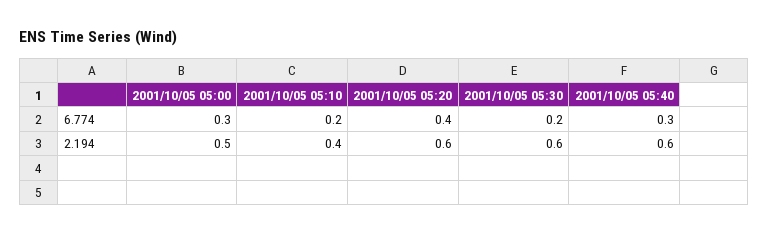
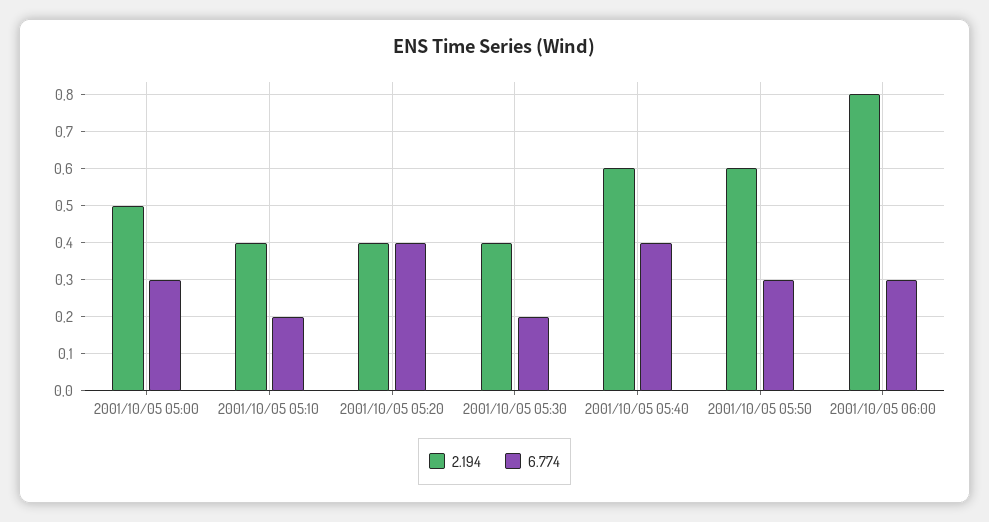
6.774, 2001/10/05 05:40: 0.3 -> 0.4
2.194, 2001/10/05 05:20: 0.6 -> 0.4
2.194, 2001/10/05 05:30: 0.6 -> 0.4
2.194, 2001/10/05 05:50: none -> 0.6
6.774, 2001/10/05 05:50: none -> 0.3
2.194, 2001/10/05 06:00: none -> 0.8
6.774, 2001/10/05 06:00: none -> 0.3

